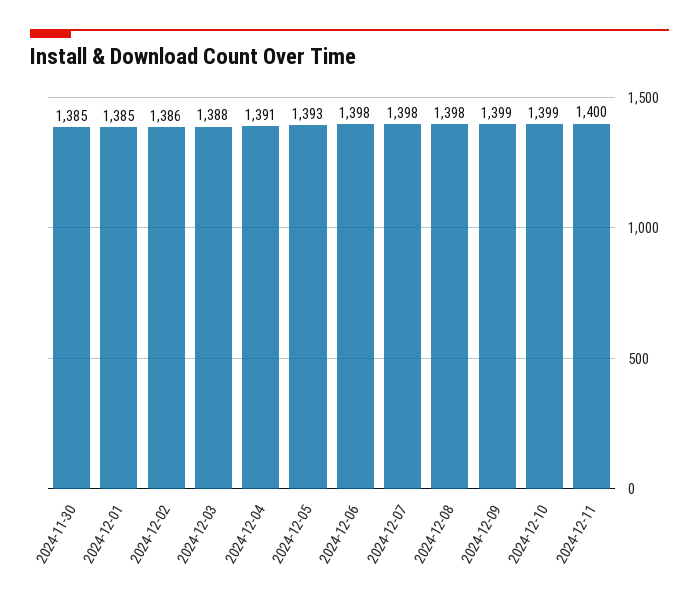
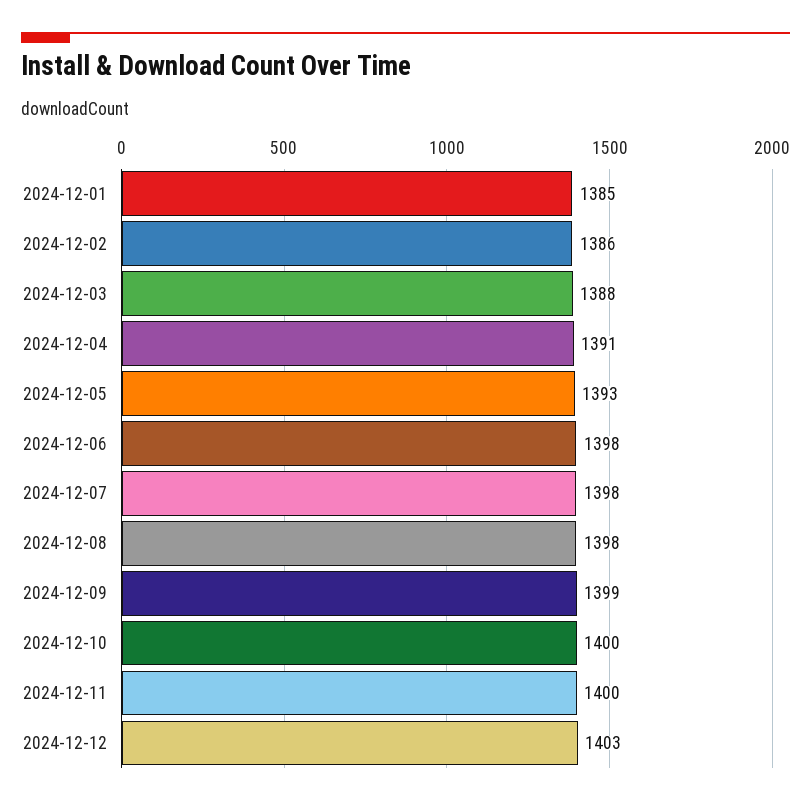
2024-11-30: 1385 -> none
2024-12-10: 1399 -> 1400
2024-12-12: none -> 1403

